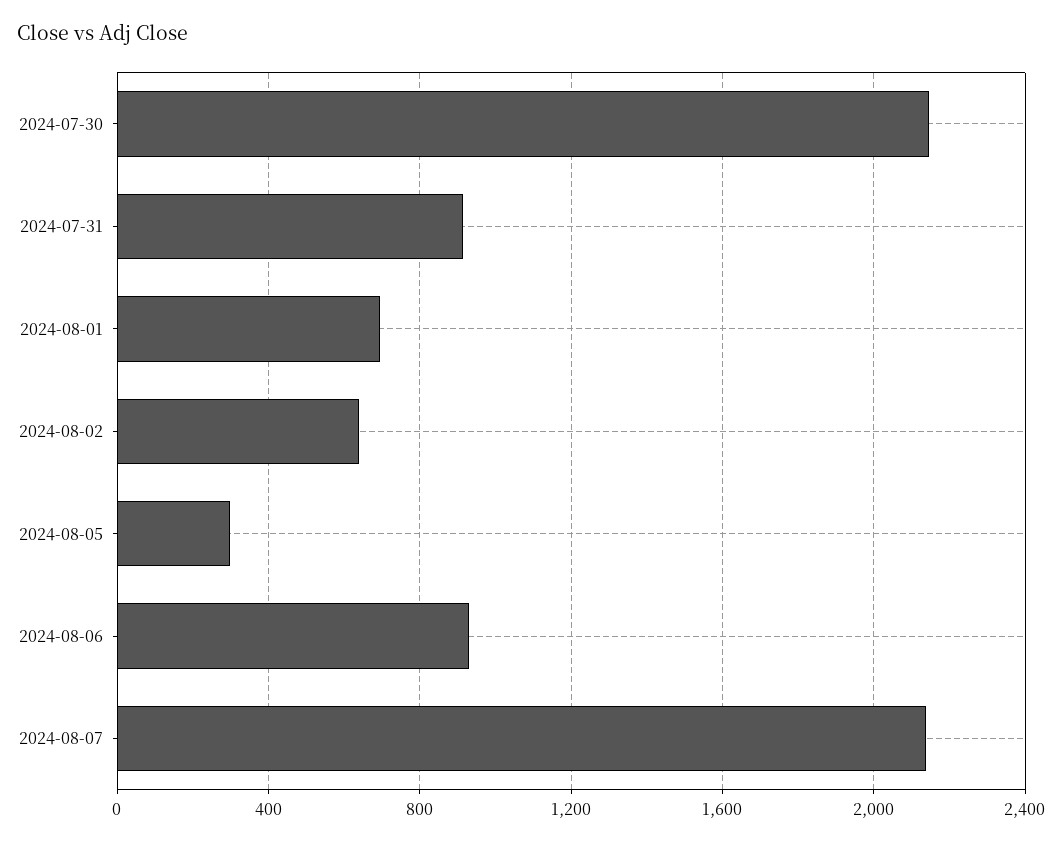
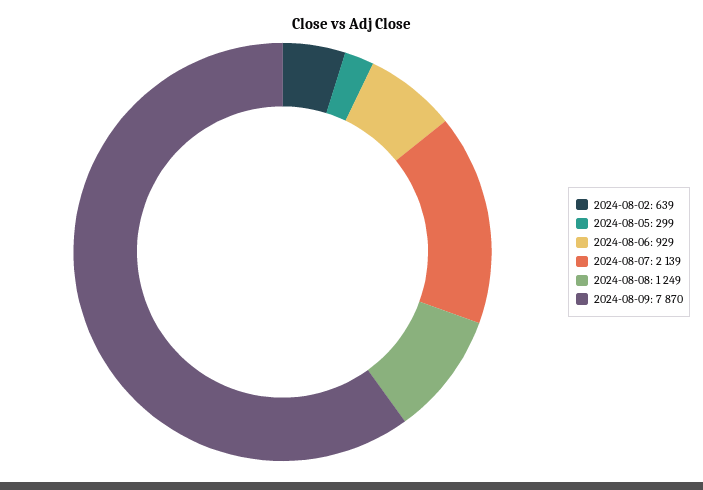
2024-07-30: 2150 -> none
2024-07-31: 900 -> none
2024-08-01: 700 -> none
2024-08-08: none -> 1249
2024-08-09: none -> 7870

